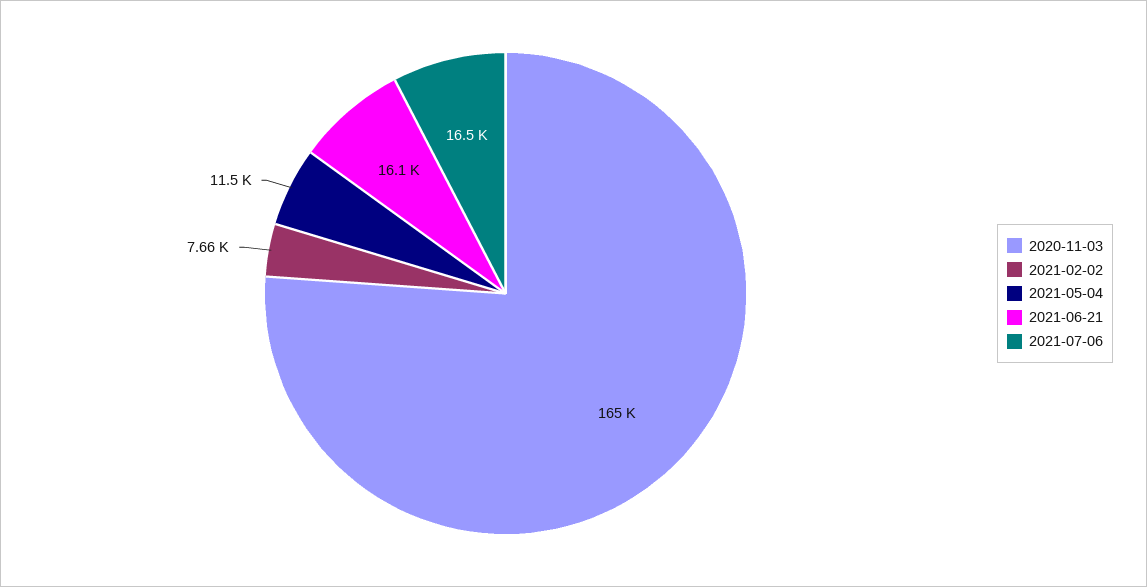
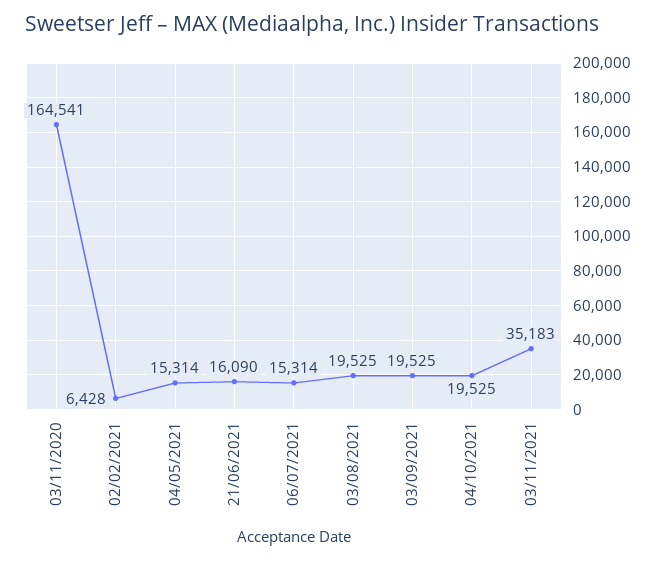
2021-02-02: 7660 -> 6428
2021-05-04: 11500 -> 15314
2021-07-06: 16500 -> 15314
03/08/2021: none -> 19525
03/09/2021: none -> 19525
04/10/2021: none -> 19525
03/11/2021: none -> 35183

